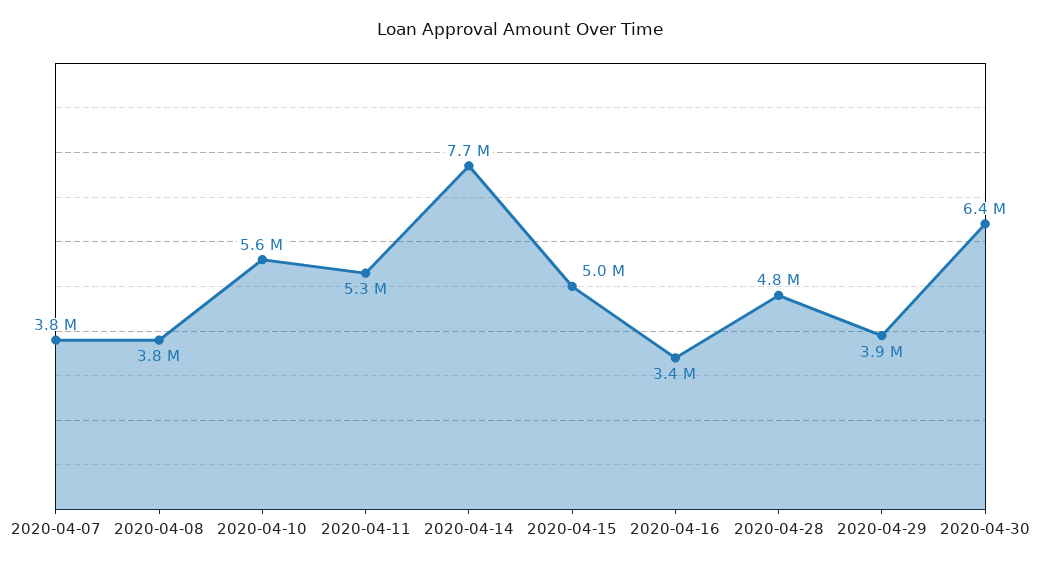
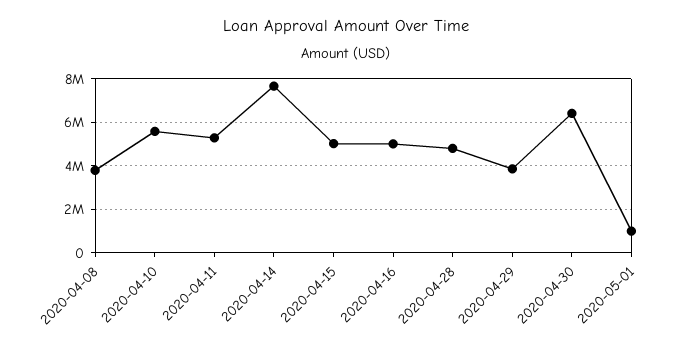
2020-04-07: 3800000 -> none
2020-04-16: 3400000 -> 5000000
2020-05-01: none -> 1000000

